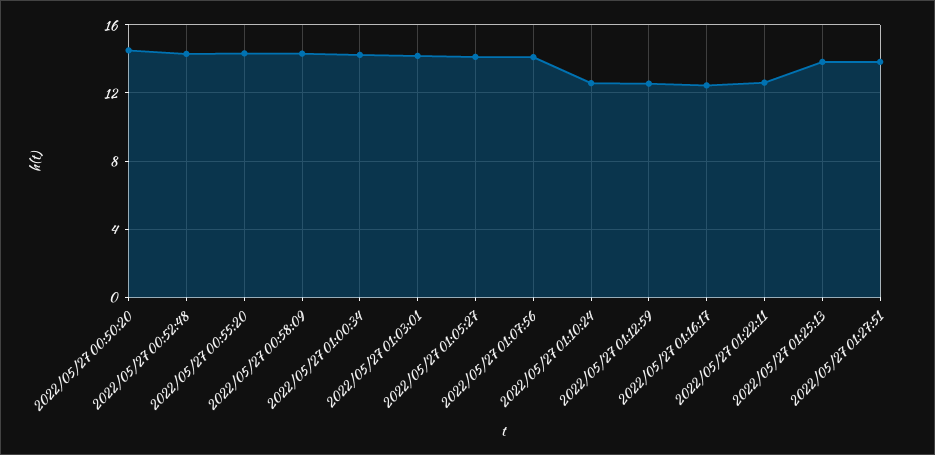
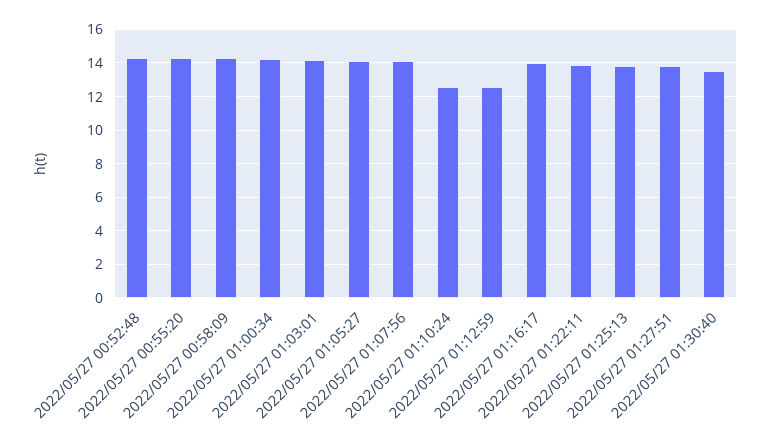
2022/05/27 00:50:20: 14.5 -> none
2022/05/27 01:16:17: 12.5 -> 14
2022/05/27 01:22:11: 12.5 -> 14
2022/05/27 01:30:40: none -> 13.5

